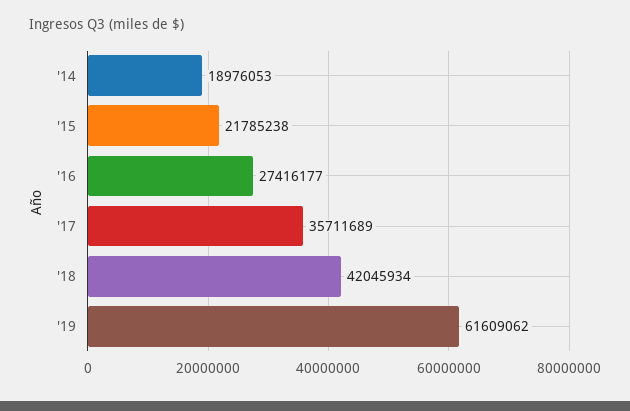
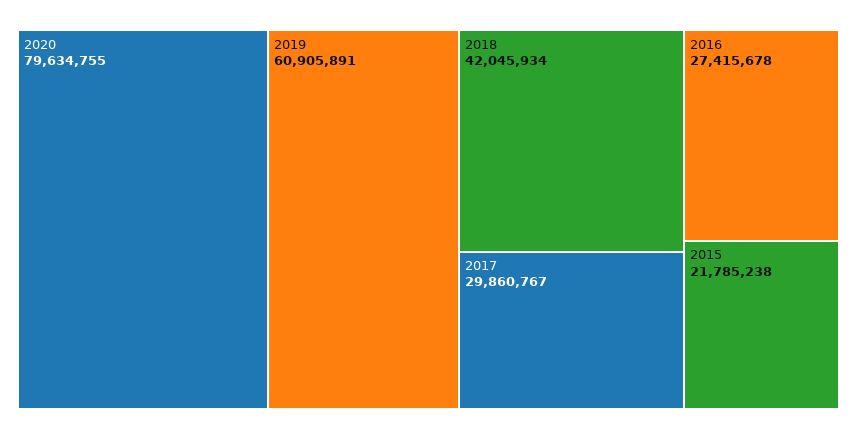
'14: 18976053 -> none
'16: 27416177 -> 27415678
'17: 35711689 -> 29860767
'19: 61609062 -> 60905891
2020: none -> 79634755

